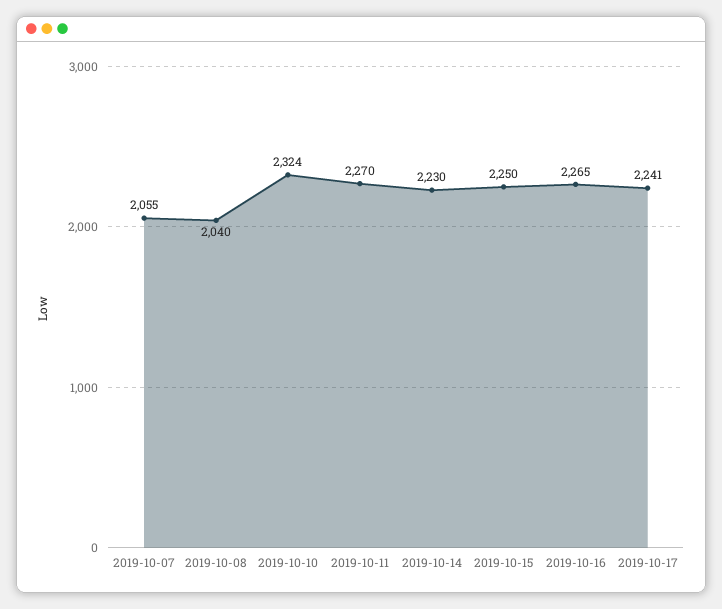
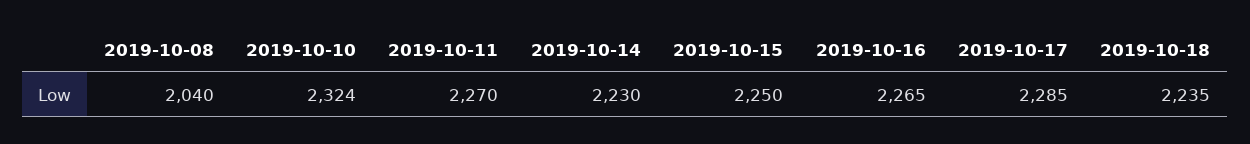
2019-10-07: 2055 -> none
2019-10-17: 2241 -> 2285
2019-10-18: none -> 2235

